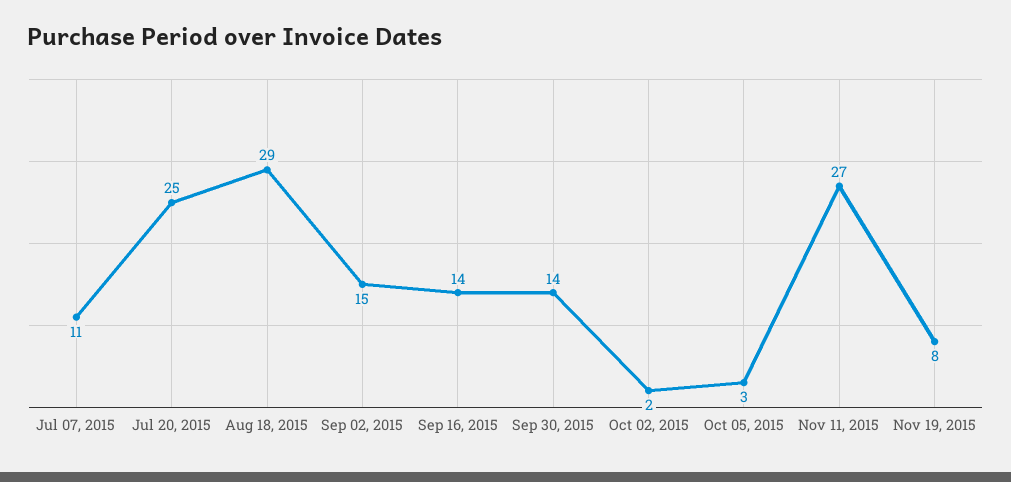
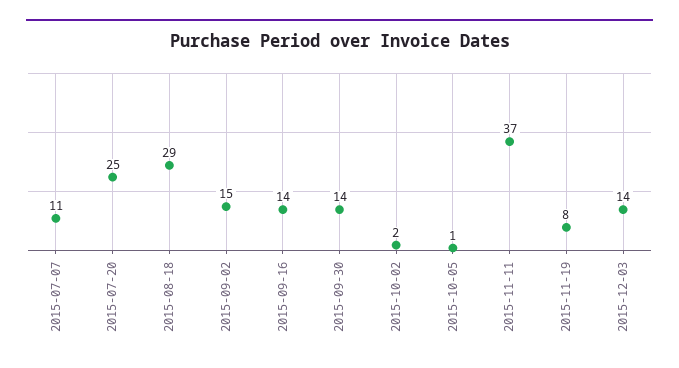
Oct 05, 2015: 3 -> 1
Nov 11, 2015: 27 -> 37
2015-12-03: none -> 14

